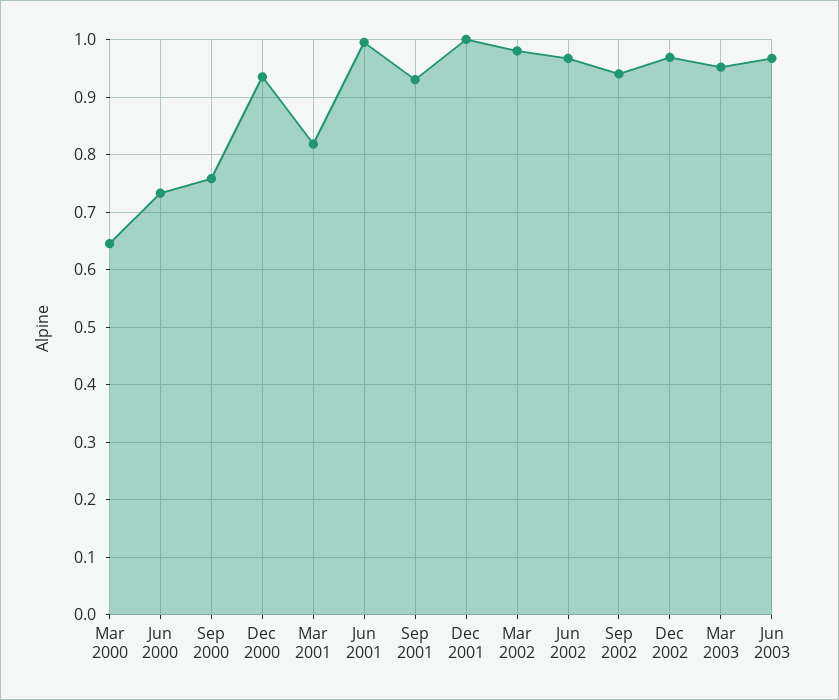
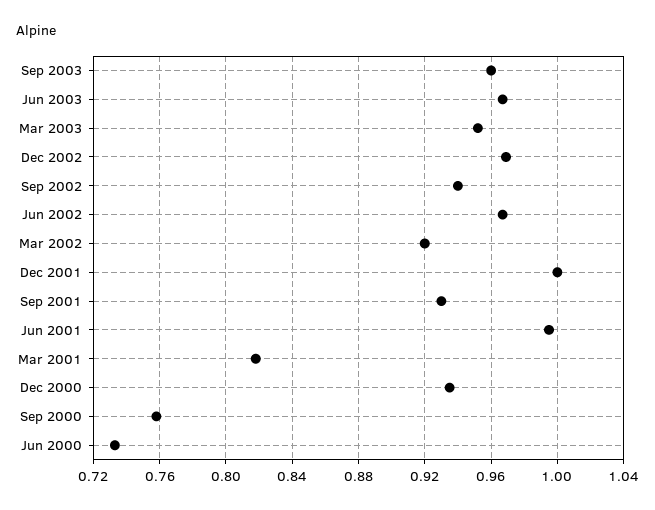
Mar 2000: 0.64 -> none
Mar 2002: 0.98 -> 0.92
Sep 2003: none -> 0.96

